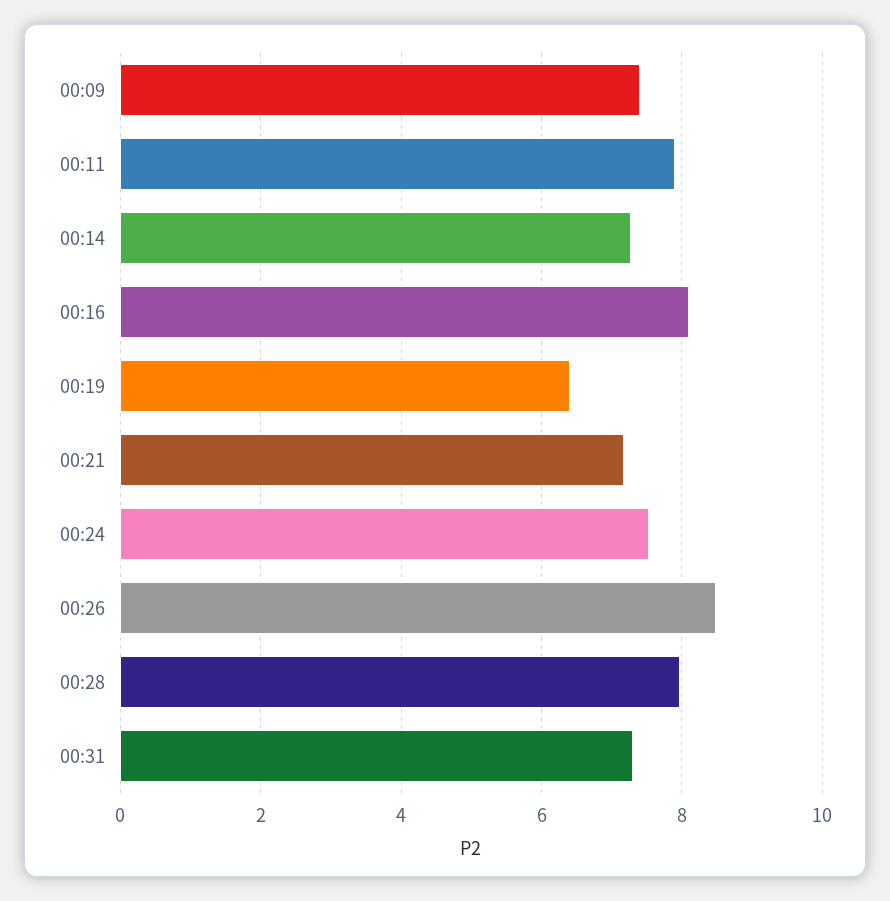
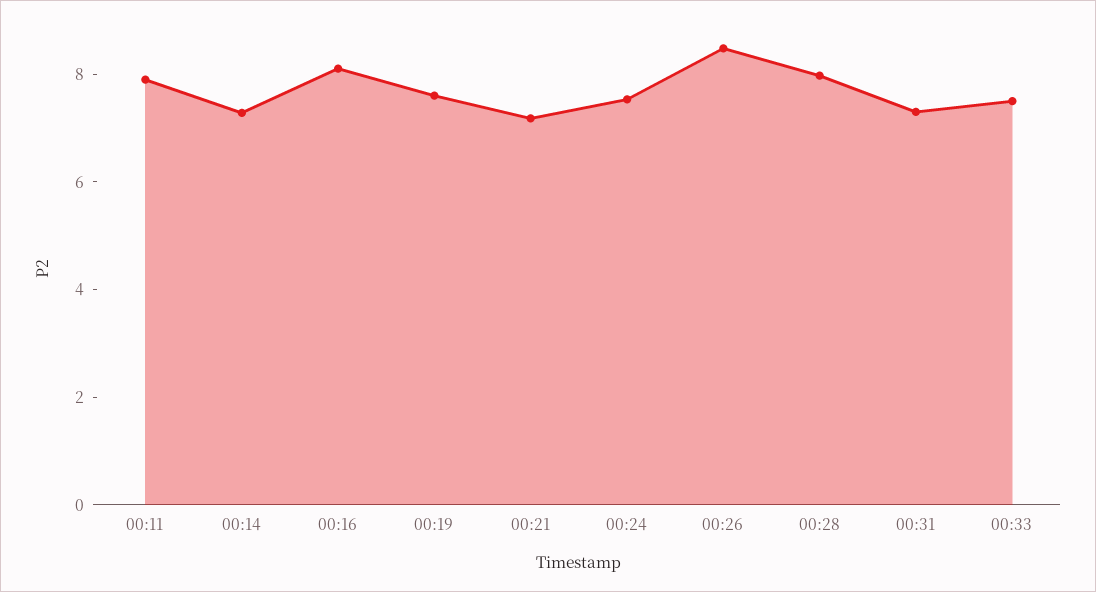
00:09: 7.4 -> none
00:19: 6.4 -> 7.5
00:33: none -> 7.5

